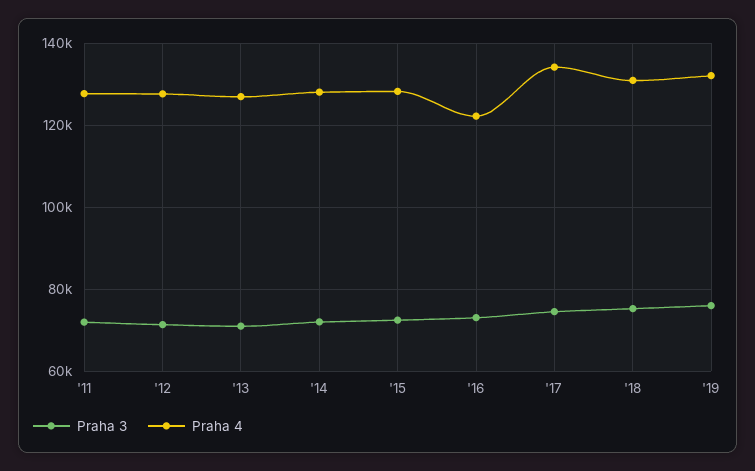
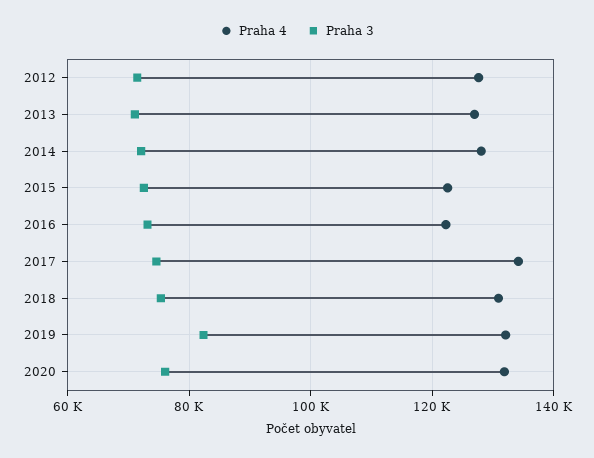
Praha 3, '11: 72000 -> none
Praha 4, '11: 128000 -> none
Praha 4, '15: 128000 -> 122000
Praha 3, '19: 76000 -> 82000
Praha 4, 2020: none -> 132000
Praha 3, 2020: none -> 76000

